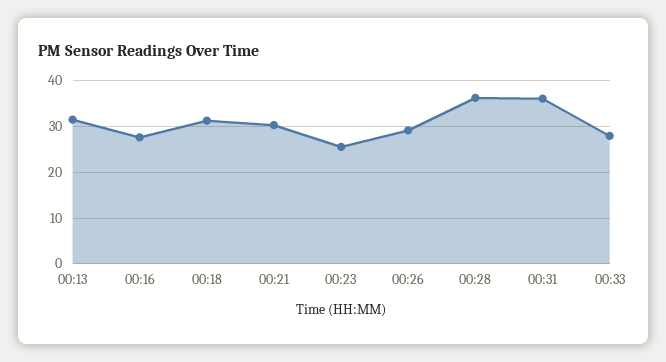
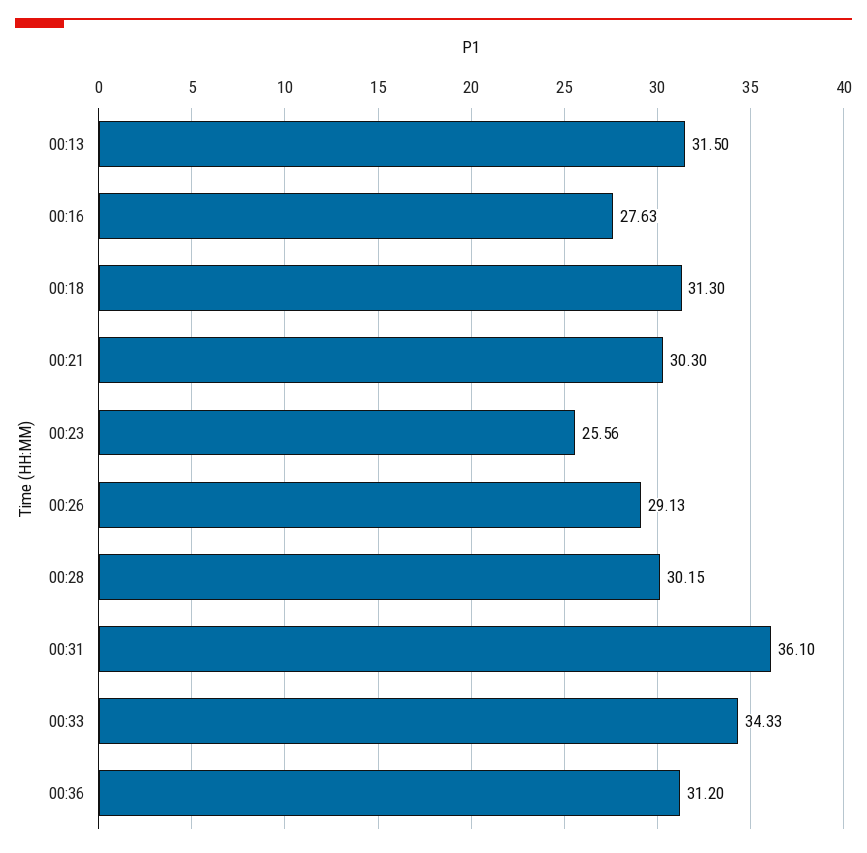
00:28: 36 -> 30.15
00:33: 28 -> 34.33
00:36: none -> 31.2

